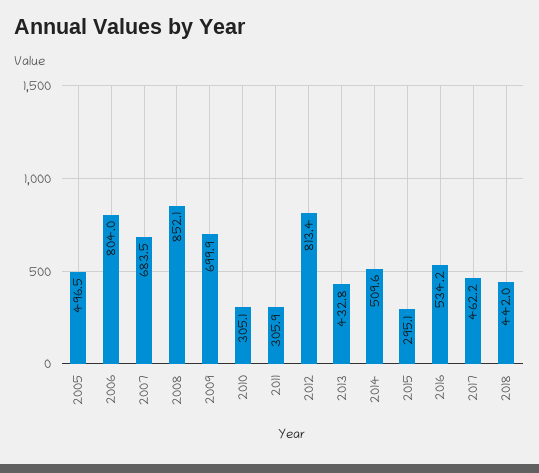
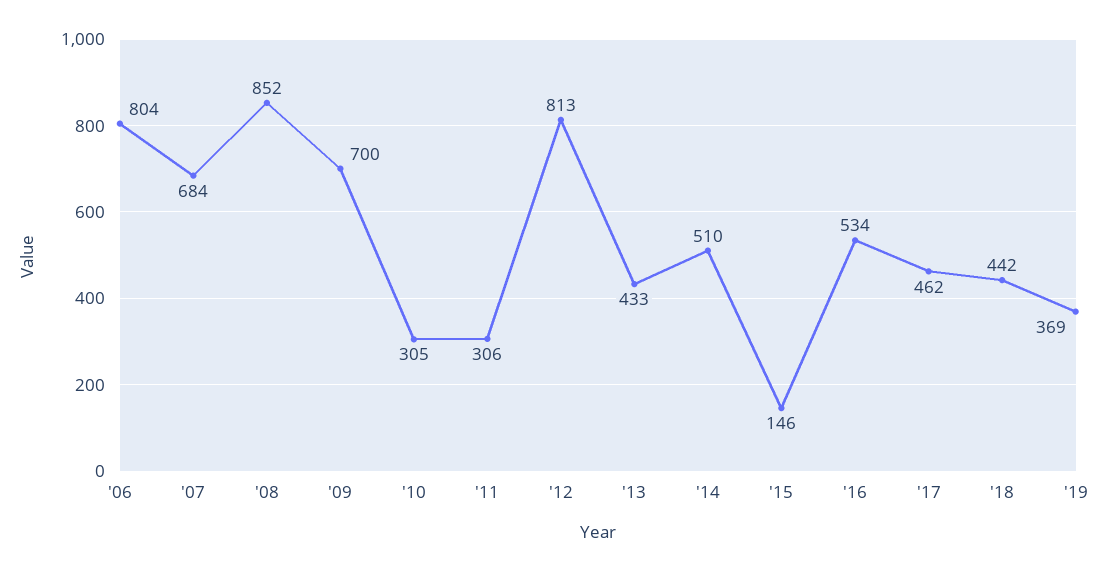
2005: 496.5 -> none
2015: 295.1 -> 146
'19: none -> 369

